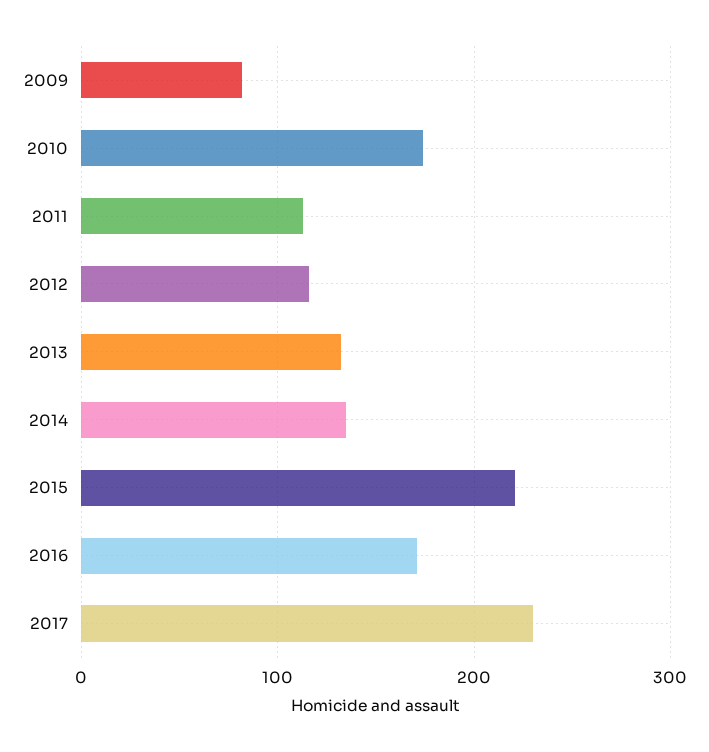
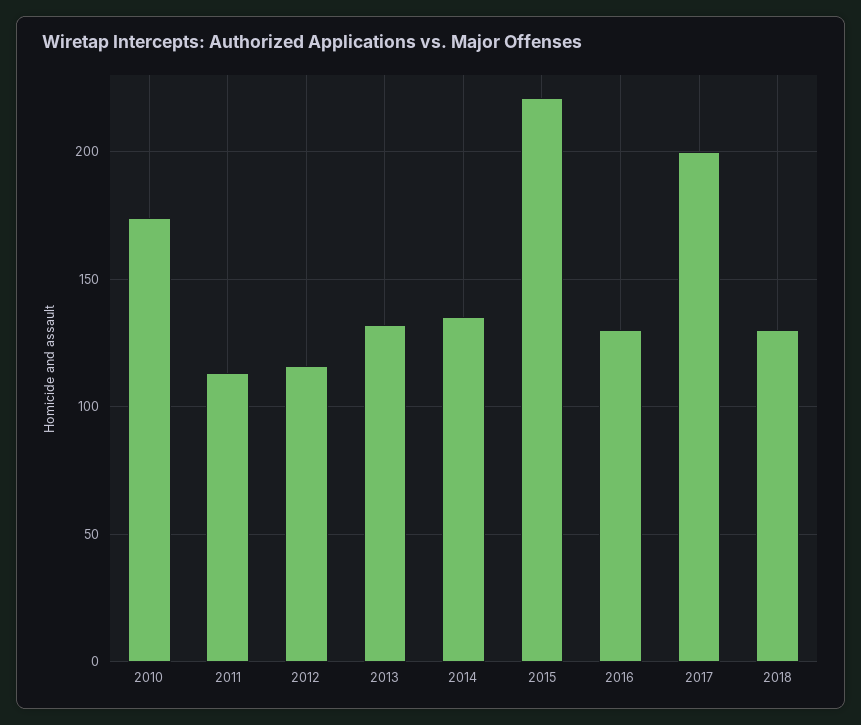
2009: 80 -> none
2016: 170 -> 130
2017: 230 -> 200
2018: none -> 130

